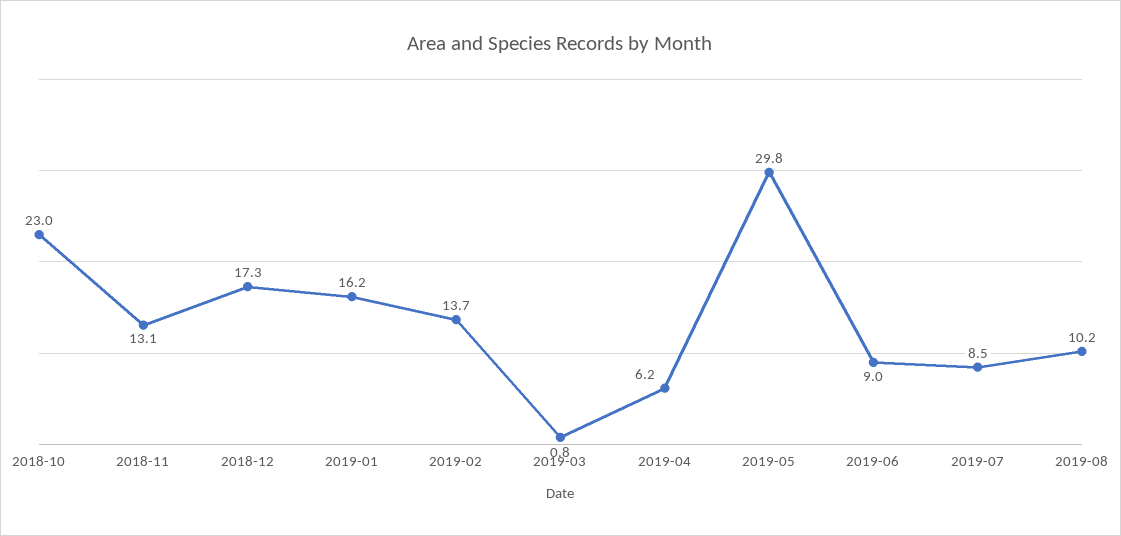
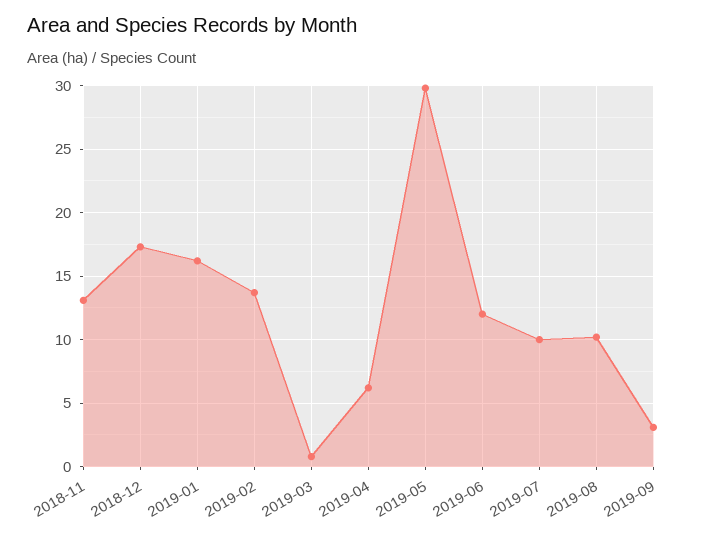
2018-10: 23 -> none
2019-06: 9 -> 12
2019-07: 8.5 -> 10
2019-09: none -> 3

